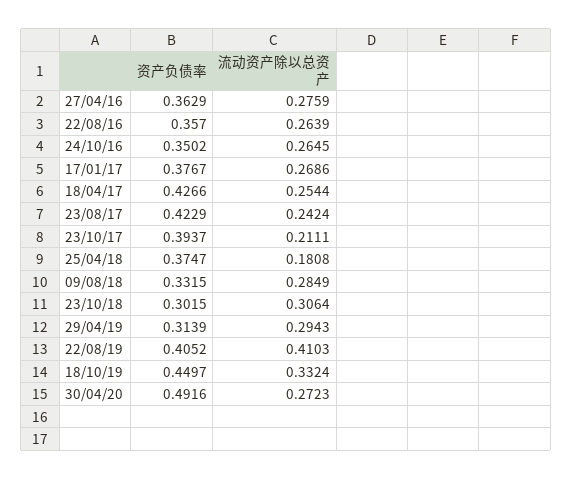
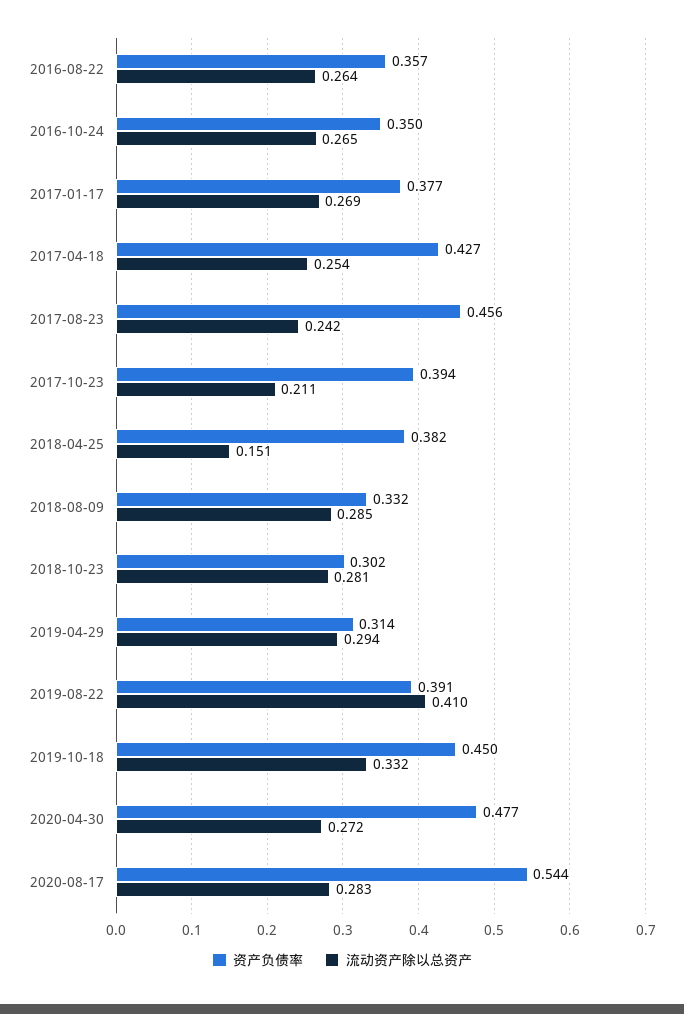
资产负债率, 27/04/16: 0.3629 -> none
流动资产除以总资产, 27/04/16: 0.2759 -> none
资产负债率, 23/08/17: 0.4229 -> 0.456
资产负债率, 25/04/18: 0.3747 -> 0.382
流动资产除以总资产, 25/04/18: 0.1808 -> 0.151
流动资产除以总资产, 23/10/18: 0.3064 -> 0.281
资产负债率, 22/08/19: 0.4052 -> 0.391
资产负债率, 30/04/20: 0.4916 -> 0.477
资产负债率, 2020-08-17: none -> 0.544
流动资产除以总资产, 2020-08-17: none -> 0.283

